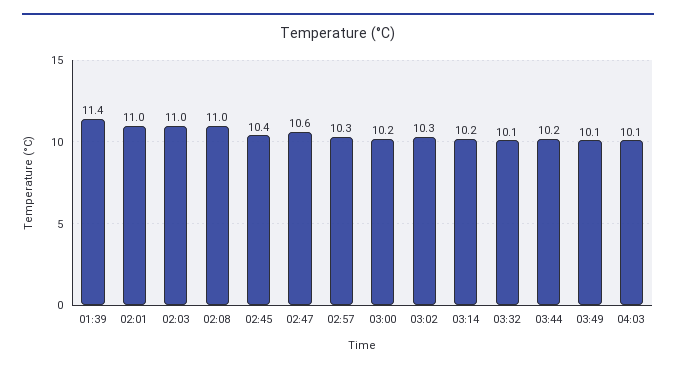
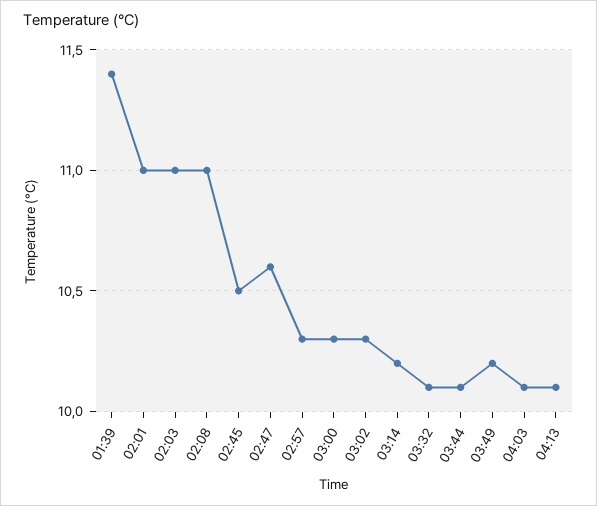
02:45: 10.4 -> 10.5
03:00: 10.2 -> 10.3
03:44: 10.2 -> 10.1
03:49: 10.1 -> 10.2
04:13: none -> 10.1

